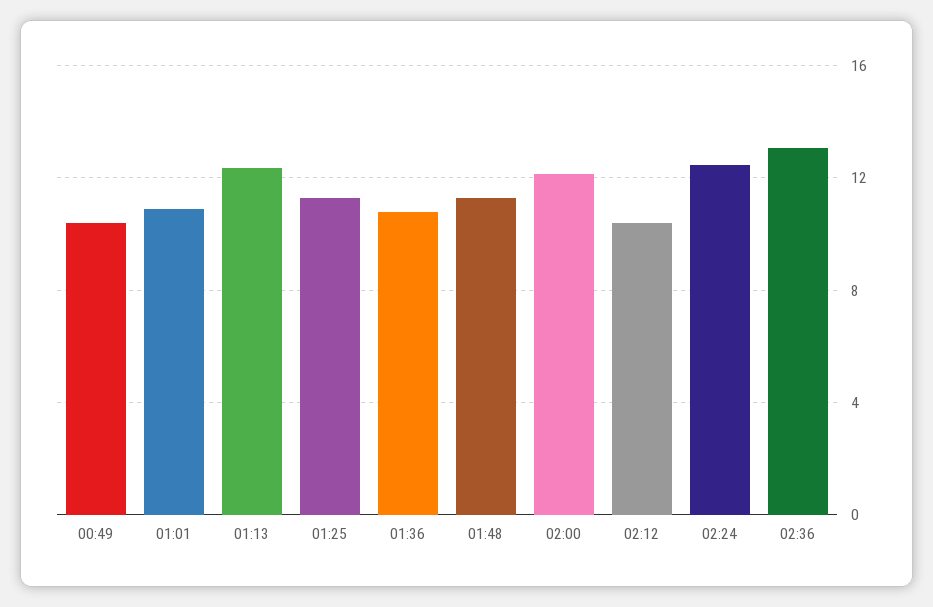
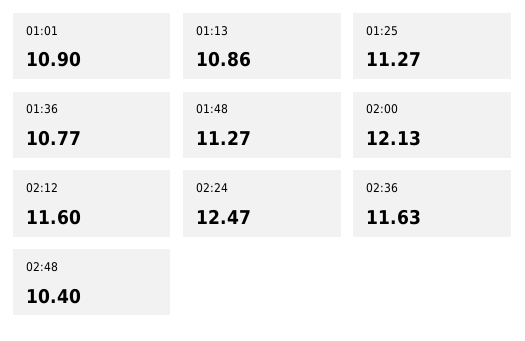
00:49: 10.5 -> none
01:13: 12.5 -> 10.86
02:12: 10.5 -> 11.6
02:36: 13 -> 11.63
02:48: none -> 10.4

